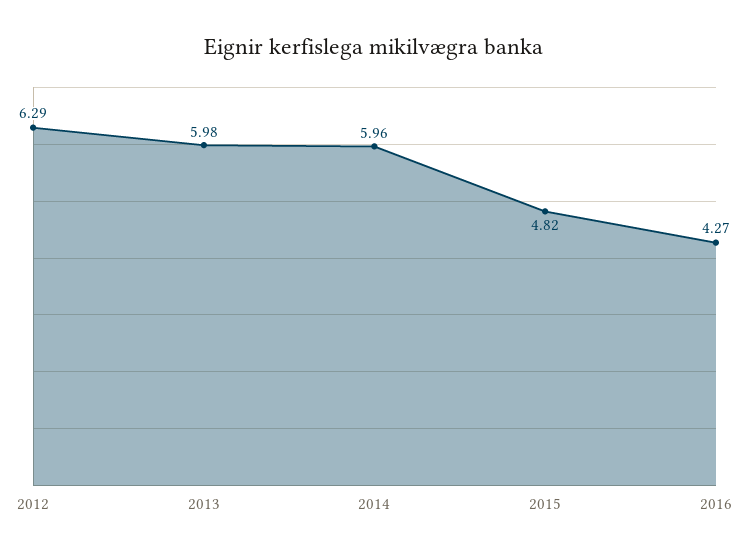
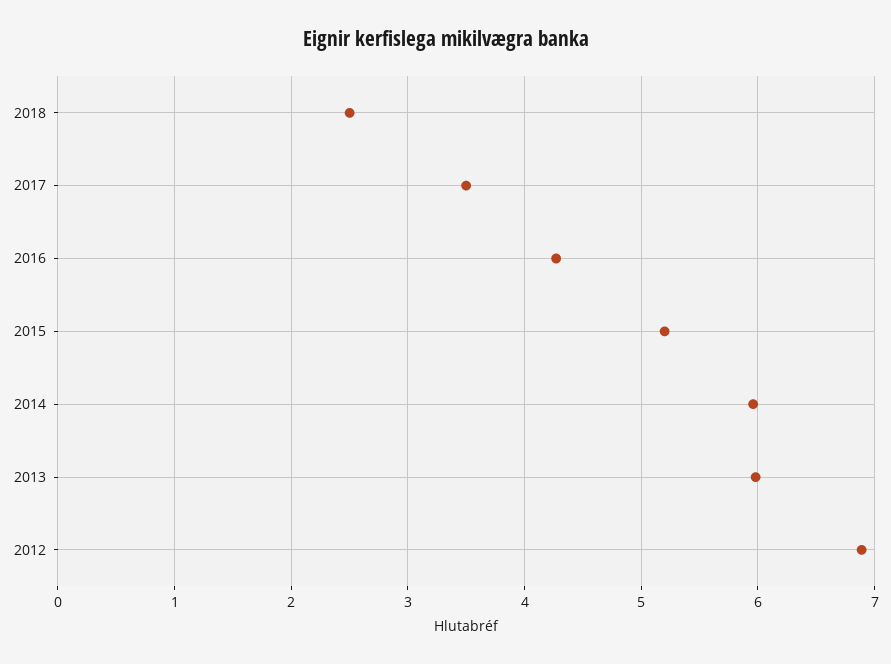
2012: 6.29 -> 6.9
2015: 4.82 -> 5.2
2018: none -> 2.5
2017: none -> 3.5

